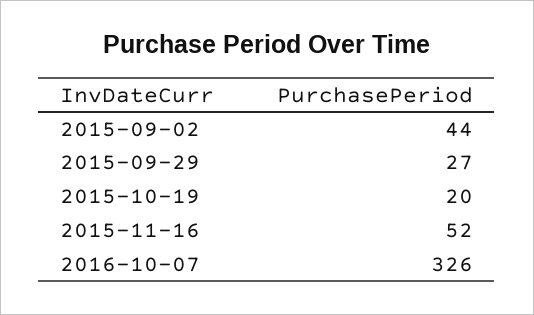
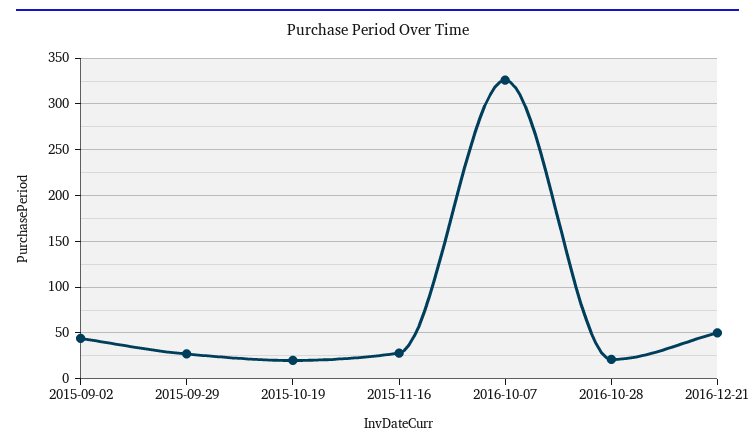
2015-11-16: 52 -> 30
2016-10-28: none -> 20
2016-12-21: none -> 50

